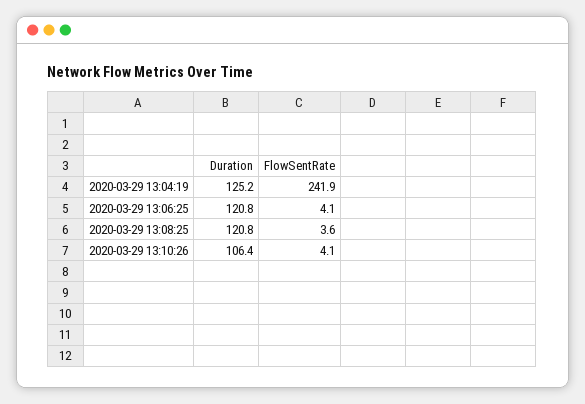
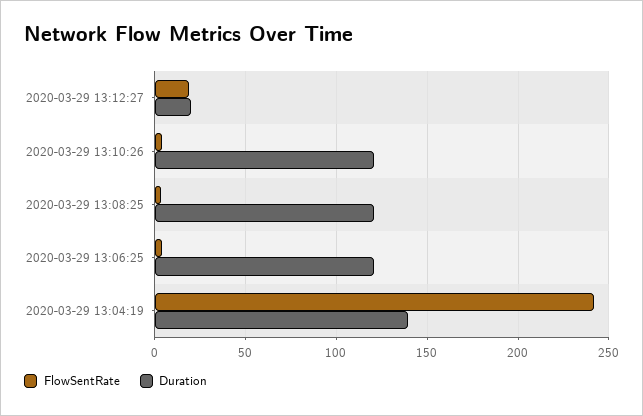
Duration, 2020-03-29 13:04:19: 125.2 -> 140
Duration, 2020-03-29 13:10:26: 106.4 -> 120
FlowSentRate, 2020-03-29 13:12:27: none -> 20
Duration, 2020-03-29 13:12:27: none -> 20

